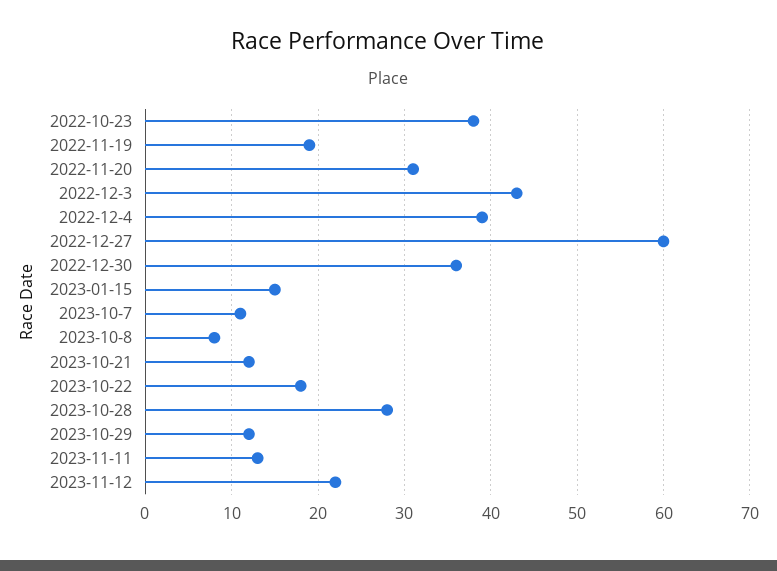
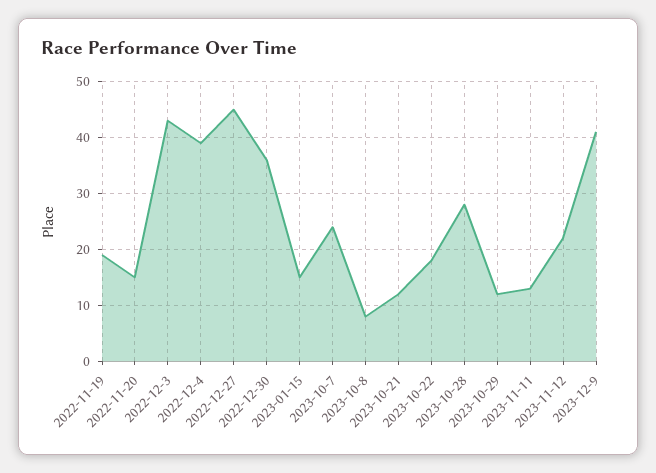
2022-10-23: 38 -> none
2022-11-20: 31 -> 15
2022-12-27: 60 -> 45
2023-10-7: 11 -> 25
2023-12-9: none -> 40

